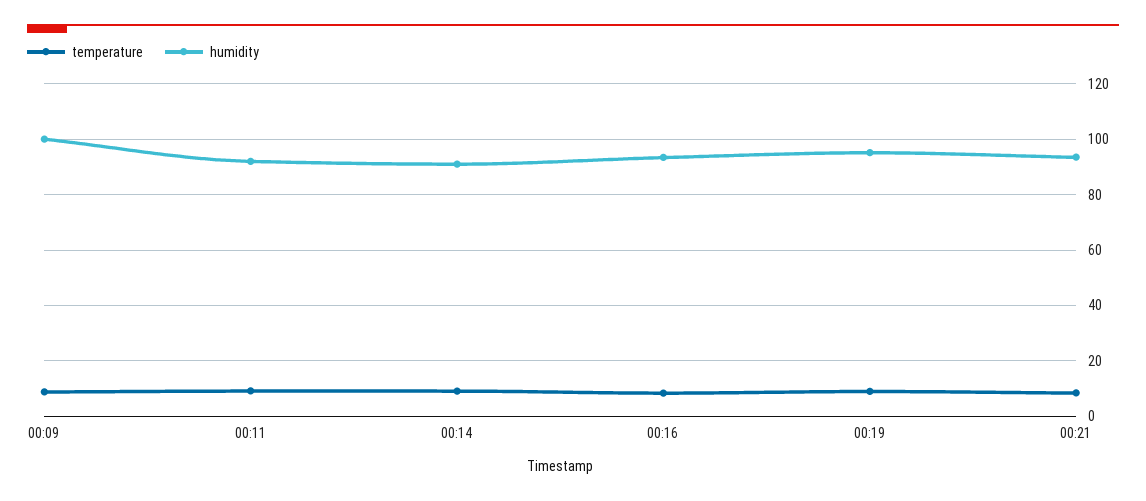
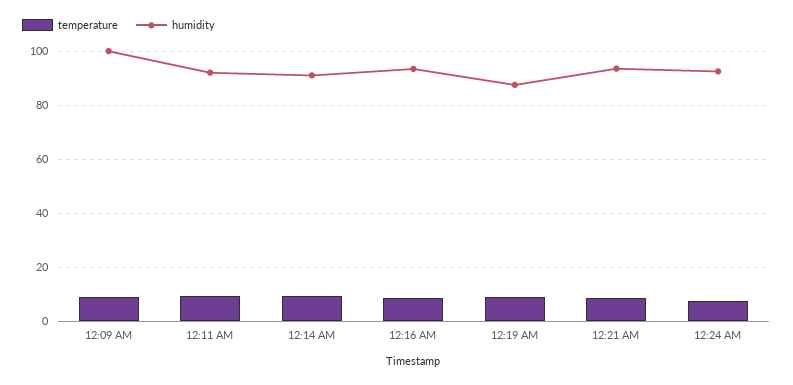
humidity, 00:19: 95 -> 87.5
temperature, 12:24 AM: none -> 7.5
humidity, 12:24 AM: none -> 92.5

